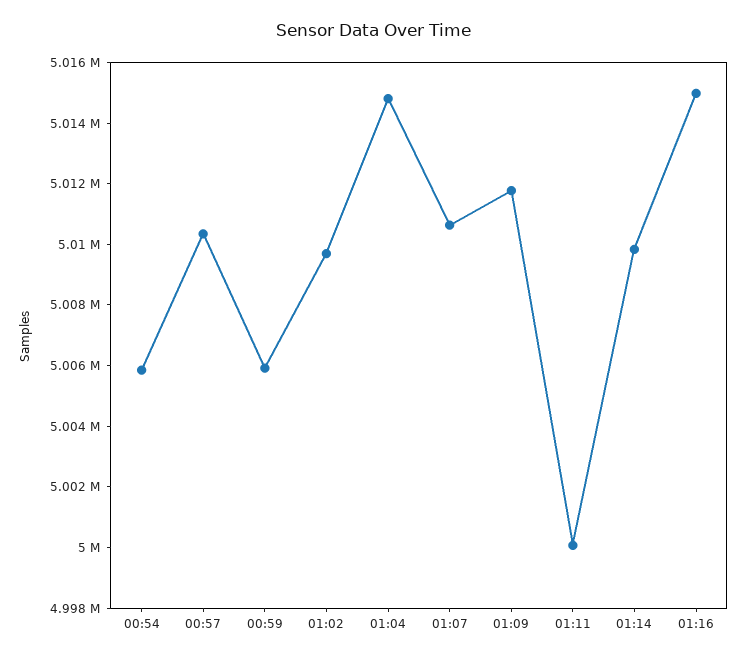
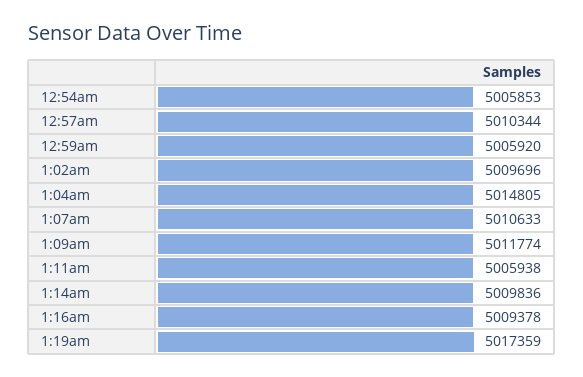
01:11: 5000000 -> 5005938
01:16: 5015000 -> 5009378
1:19am: none -> 5017359

